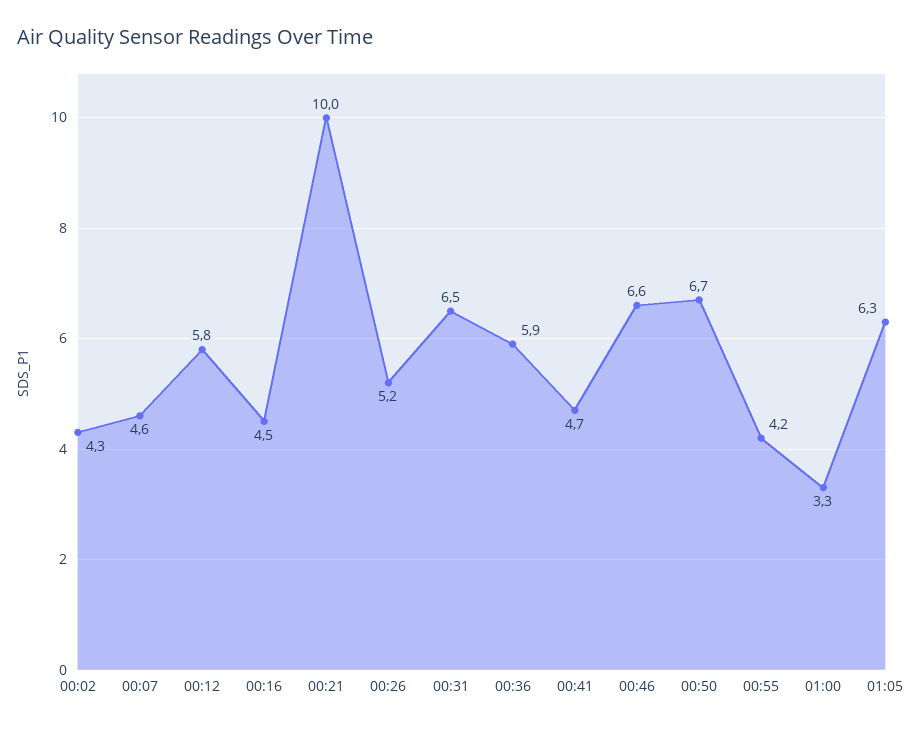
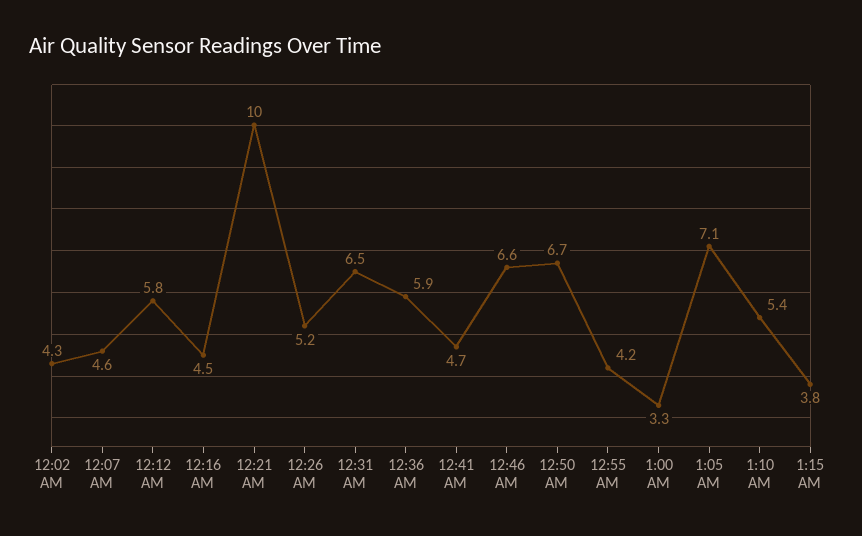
01:05: 6.3 -> 7.1
1:10 AM: none -> 5.4
1:15 AM: none -> 3.8

